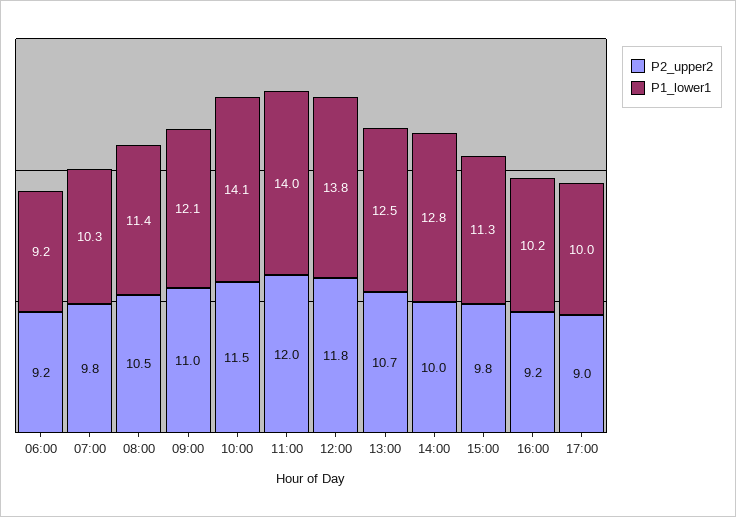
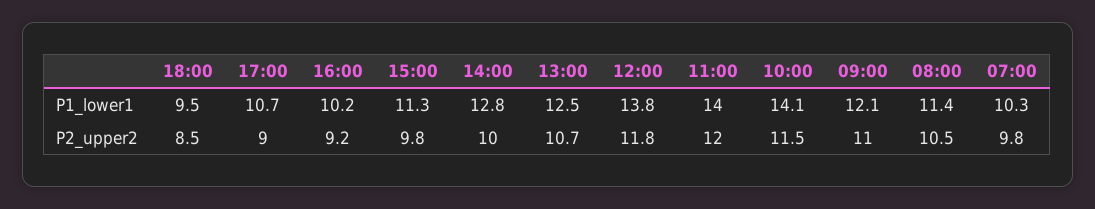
P2_upper2, 06:00: 9.2 -> none
P1_lower1, 06:00: 9.2 -> none
P1_lower1, 17:00: 10 -> 10.7
P1_lower1, 18:00: none -> 9.5
P2_upper2, 18:00: none -> 8.5

